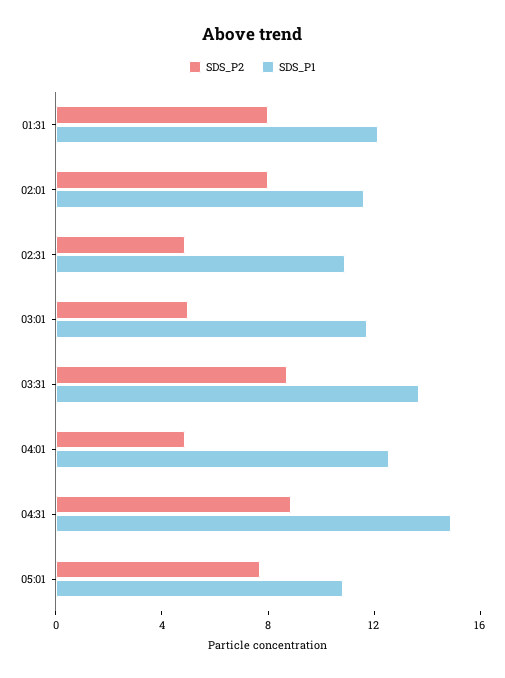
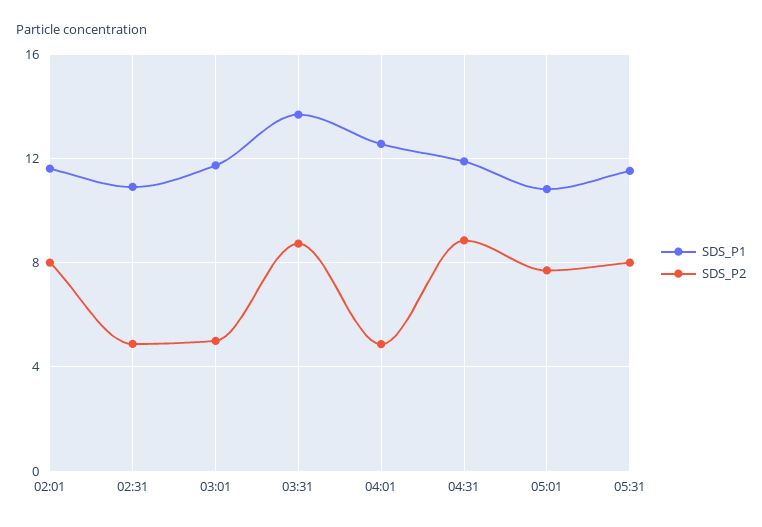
SDS_P2, 01:31: 8 -> none
SDS_P1, 01:31: 12 -> none
SDS_P1, 04:31: 15 -> 12
SDS_P1, 05:31: none -> 11.5
SDS_P2, 05:31: none -> 8

